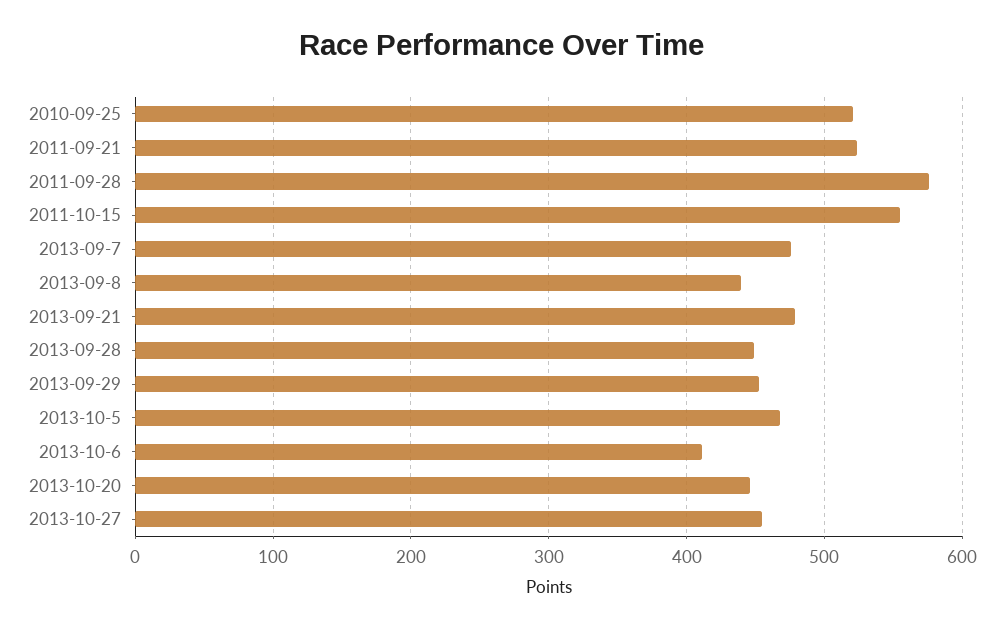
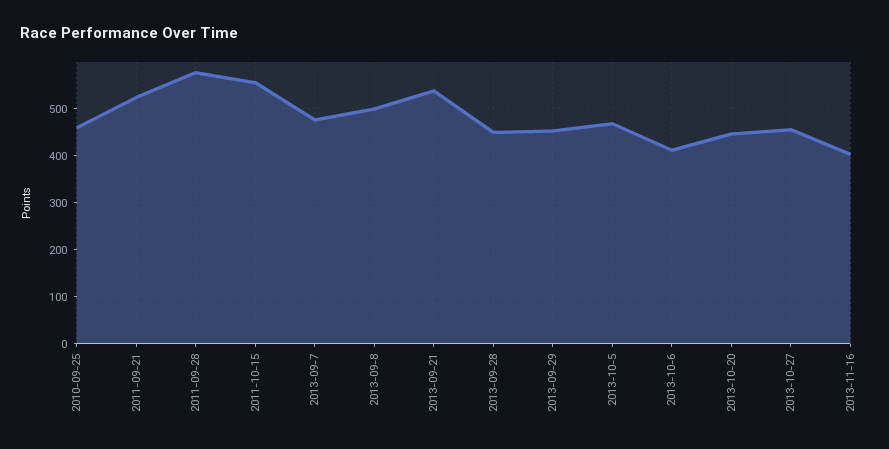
2010-09-25: 520 -> 460
2013-09-8: 440 -> 500
2013-09-21: 480 -> 540
2013-11-16: none -> 400

